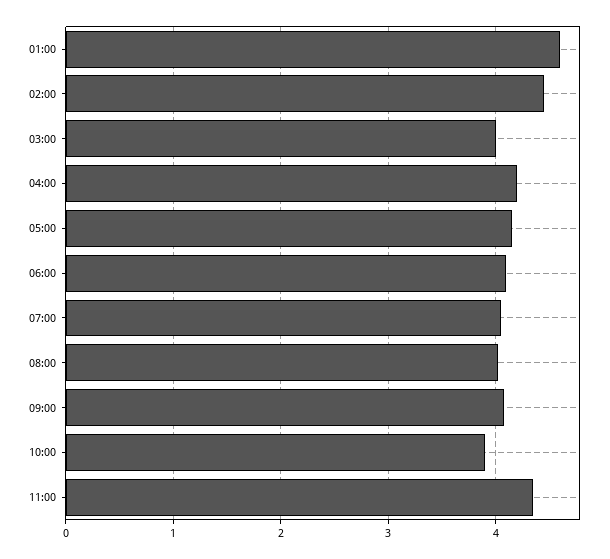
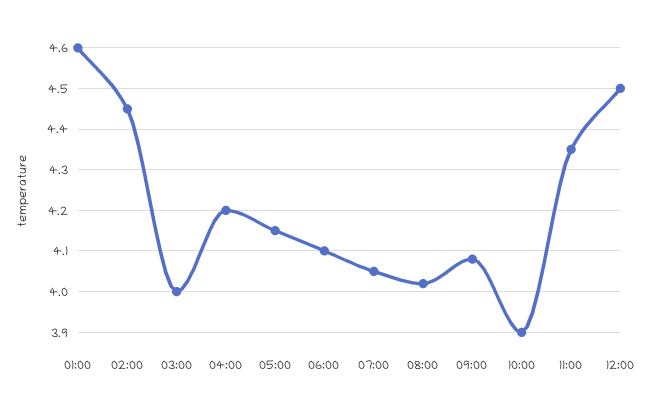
12:00: none -> 4.5

